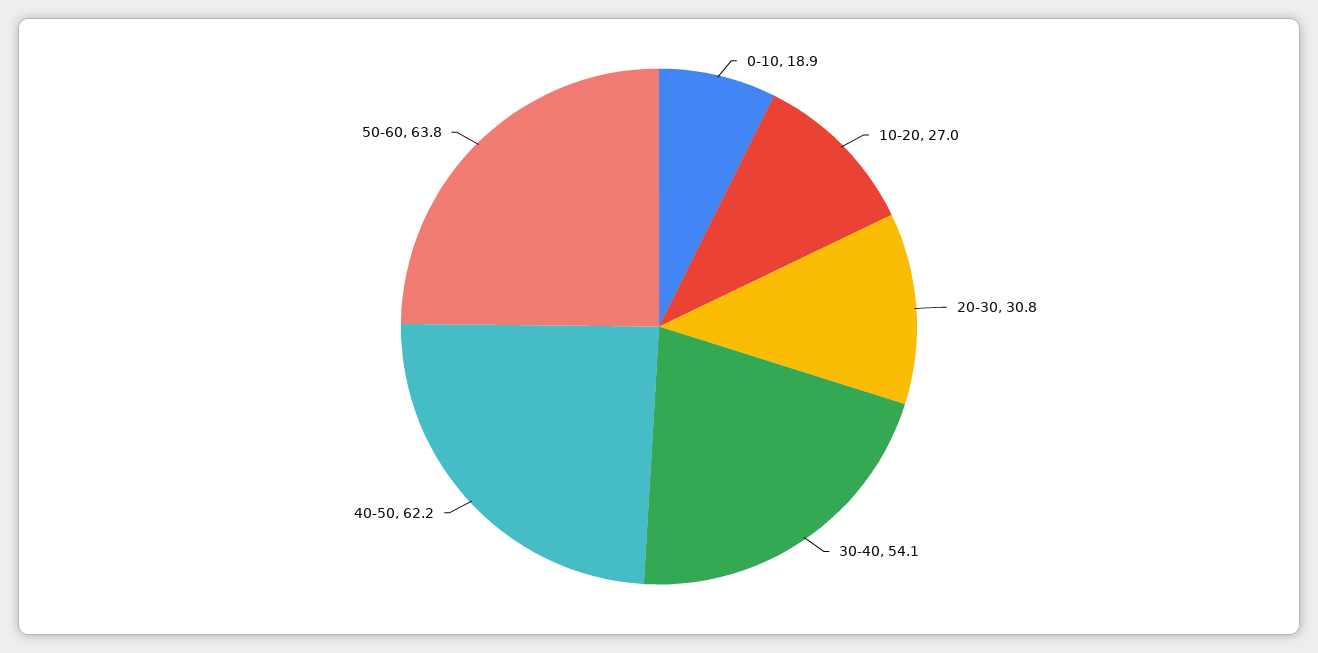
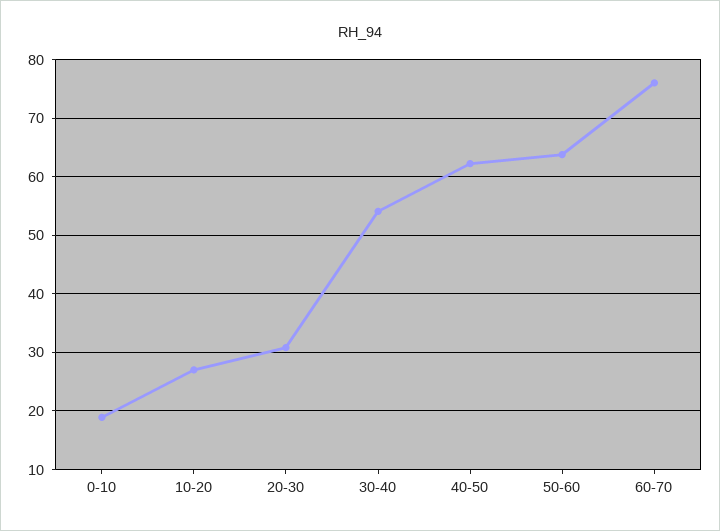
60-70: none -> 76

